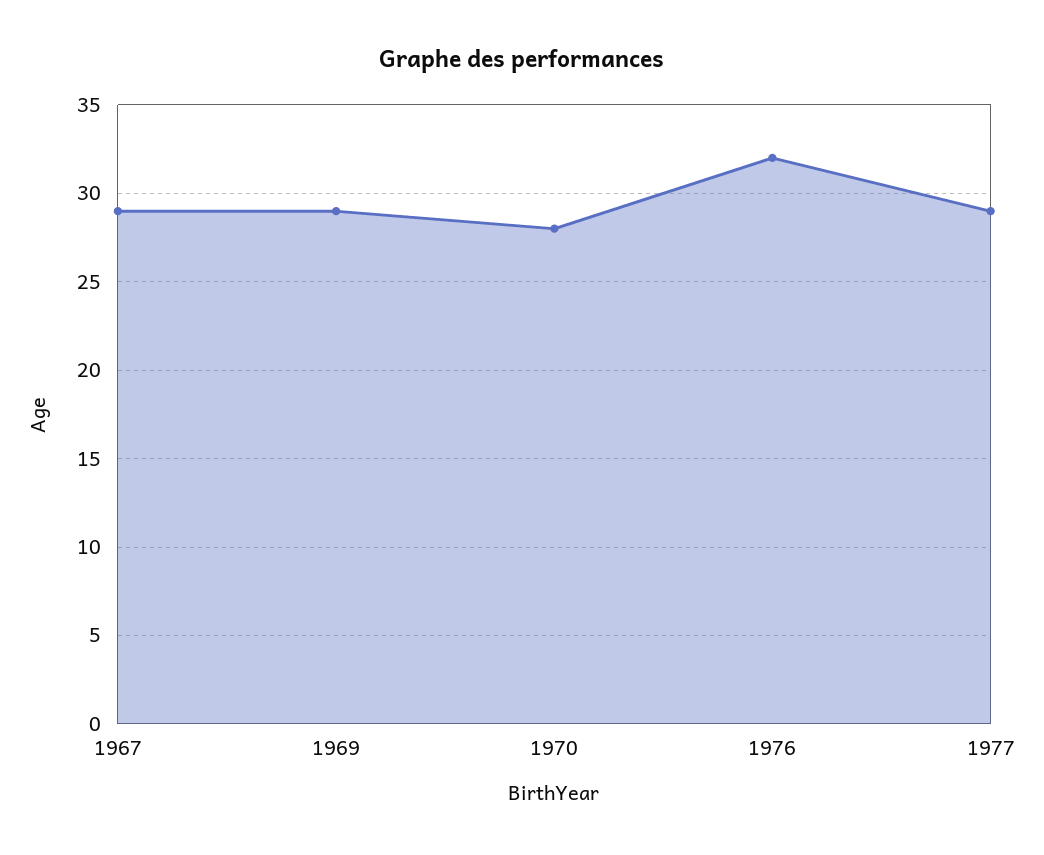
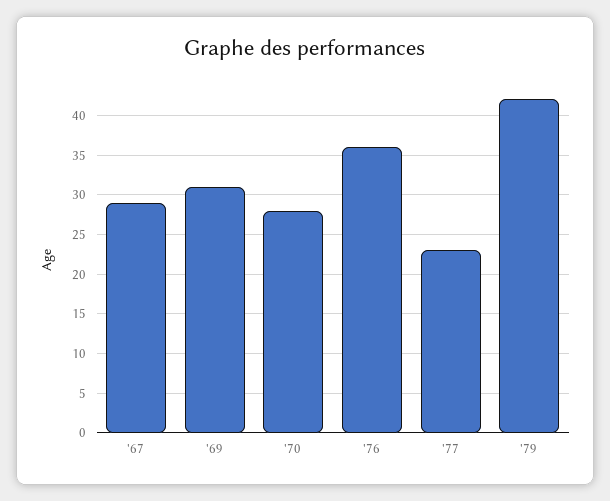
1969: 29 -> 31
1976: 32 -> 36
1977: 29 -> 23
'79: none -> 42

